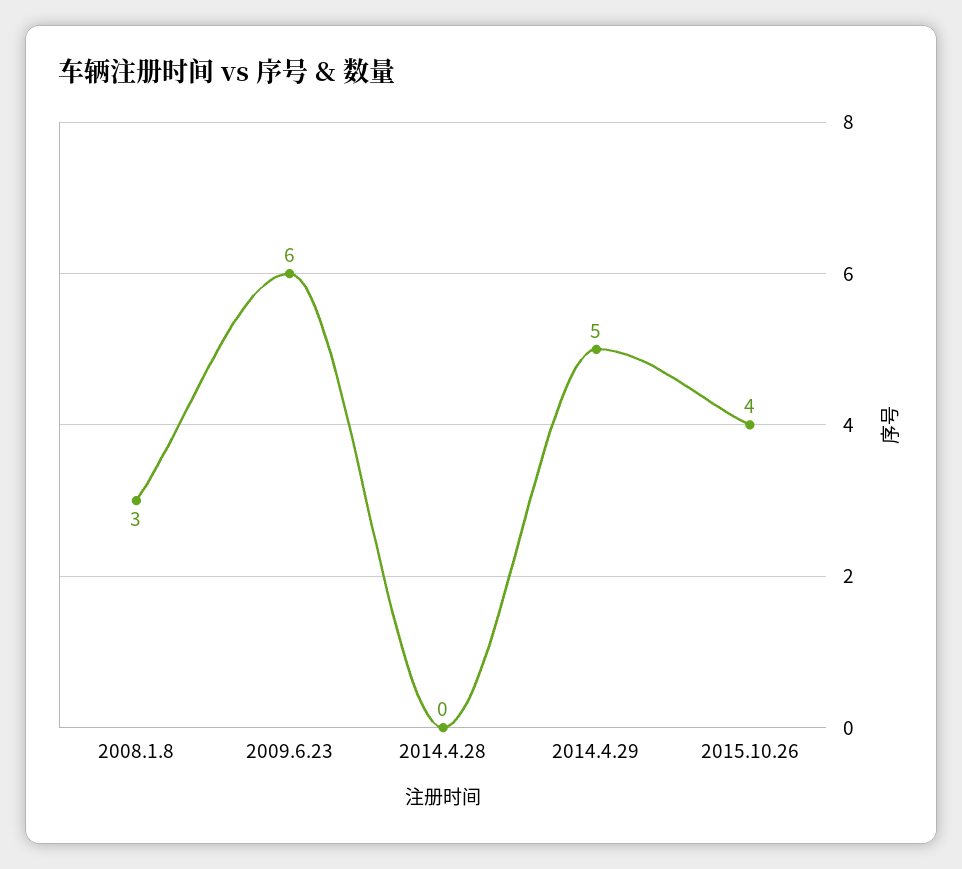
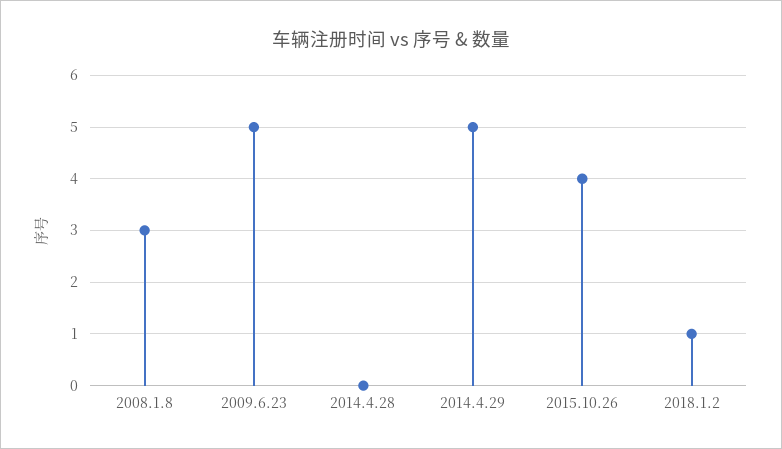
2009.6.23: 6 -> 5
2018.1.2: none -> 1

